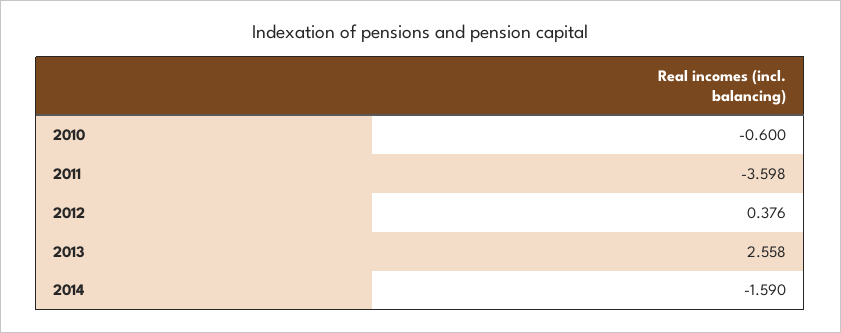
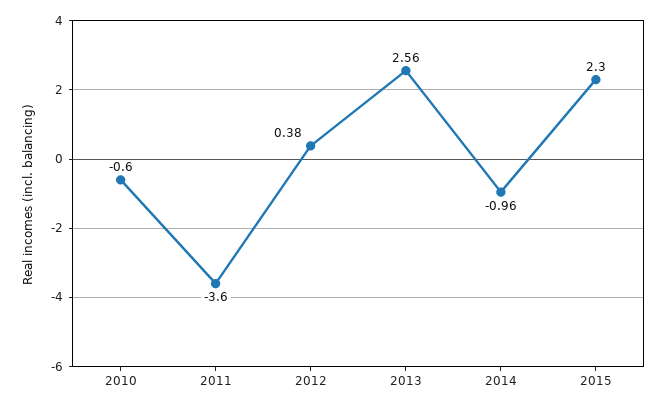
2014: -1.59 -> -0.96
2015: none -> 2.3

